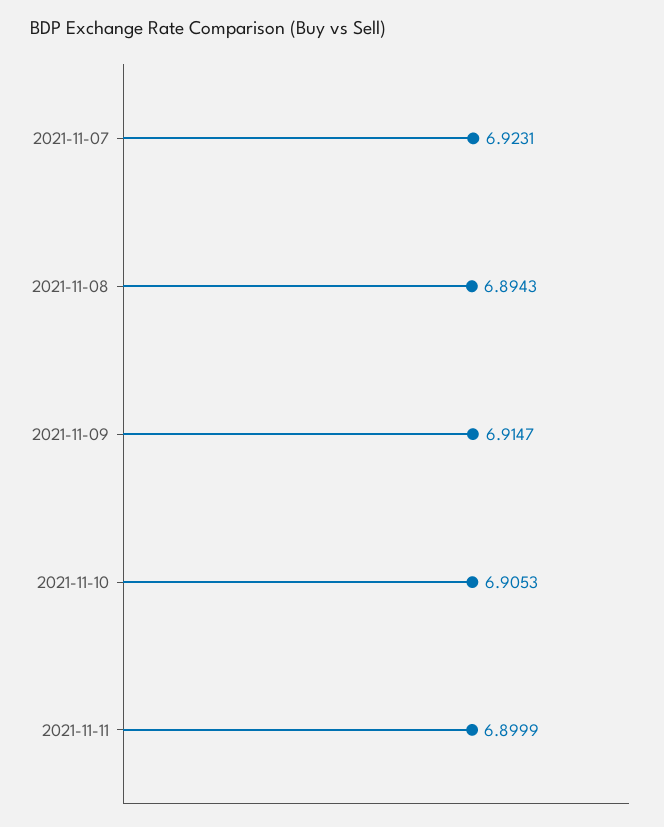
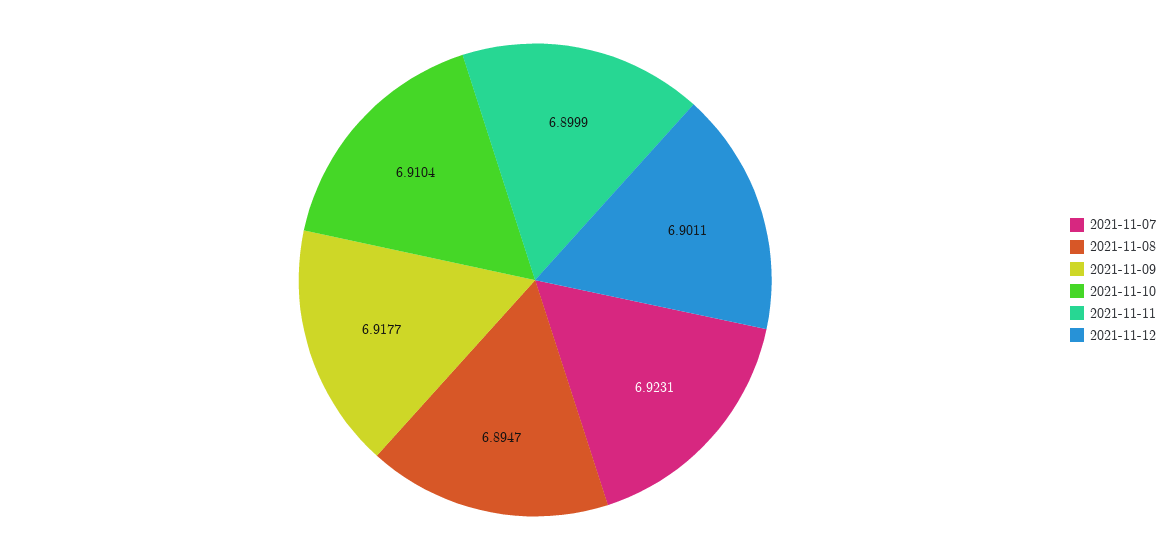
2021-11-08: 6.8943 -> 6.8947
2021-11-09: 6.9147 -> 6.9177
2021-11-10: 6.9053 -> 6.9104
2021-11-12: none -> 6.9011

